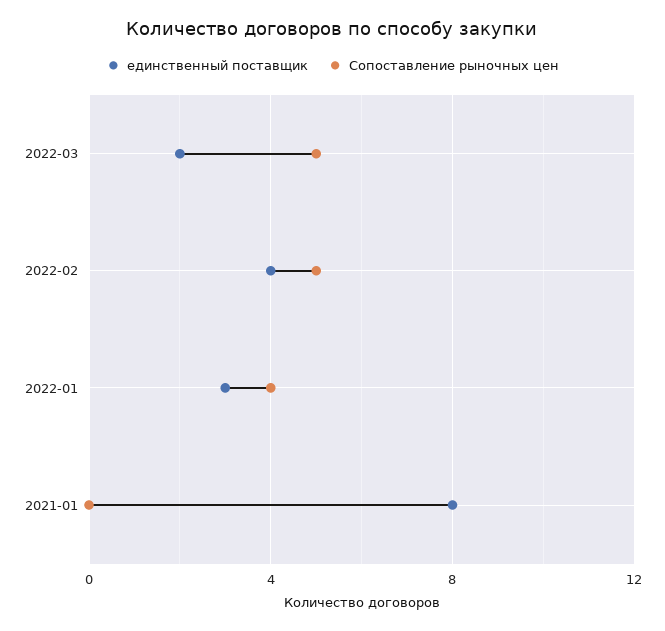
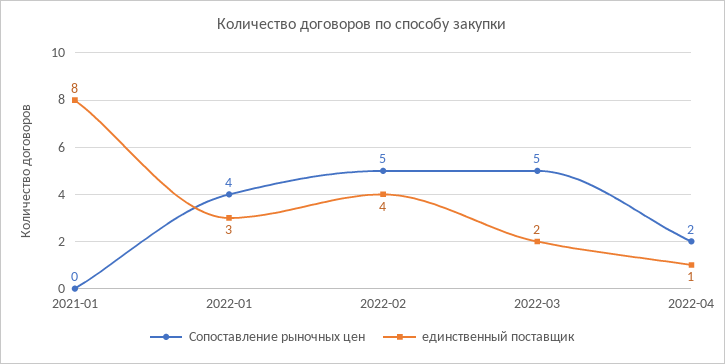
Сопоставление рыночных цен, 2022-04: none -> 2
единственный поставщик, 2022-04: none -> 1

